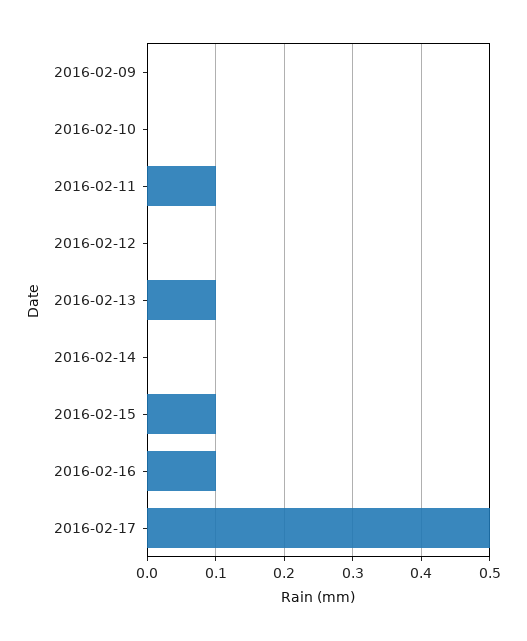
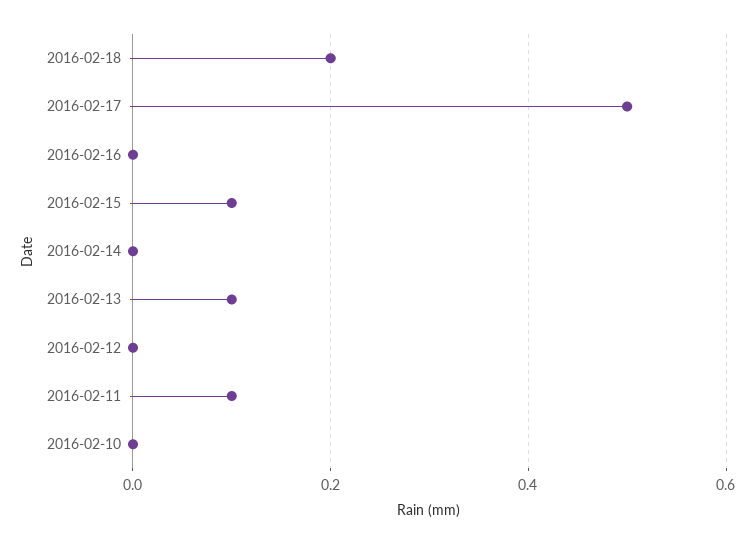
2016-02-09: 0 -> none
2016-02-16: 0.1 -> 0
2016-02-18: none -> 0.2

